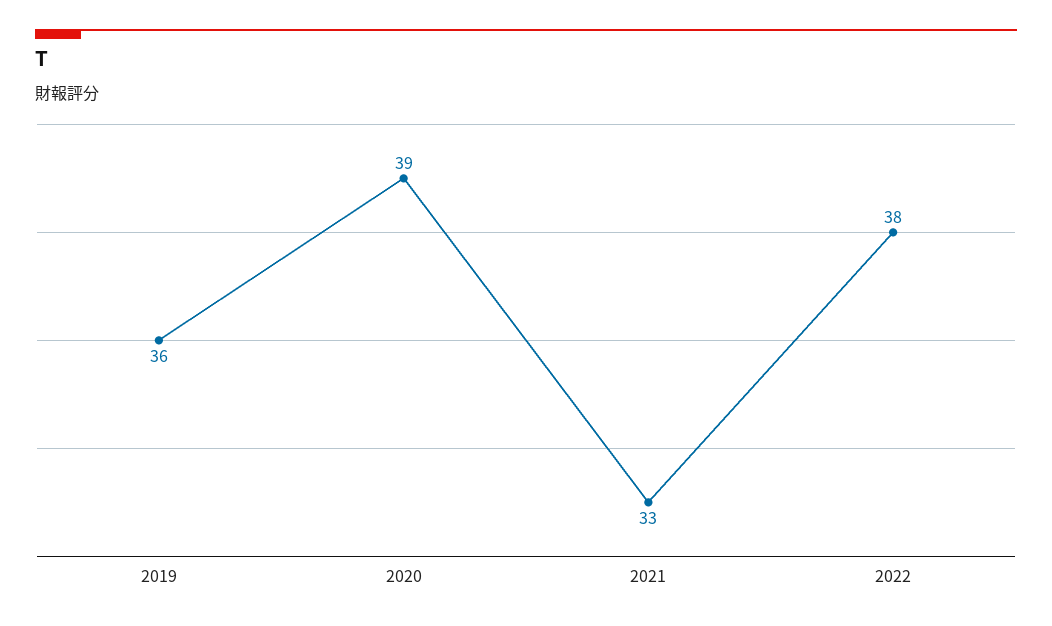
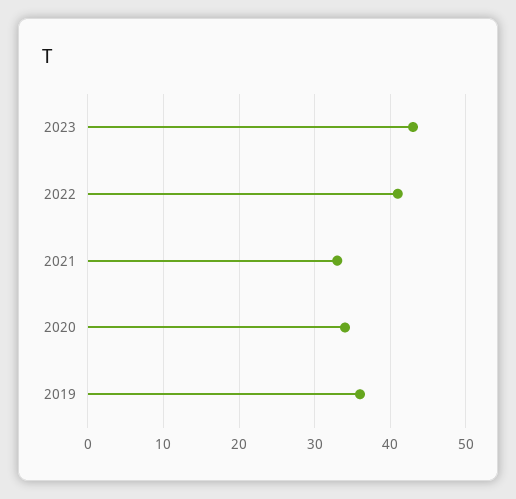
2020: 39 -> 34
2022: 38 -> 41
2023: none -> 43

